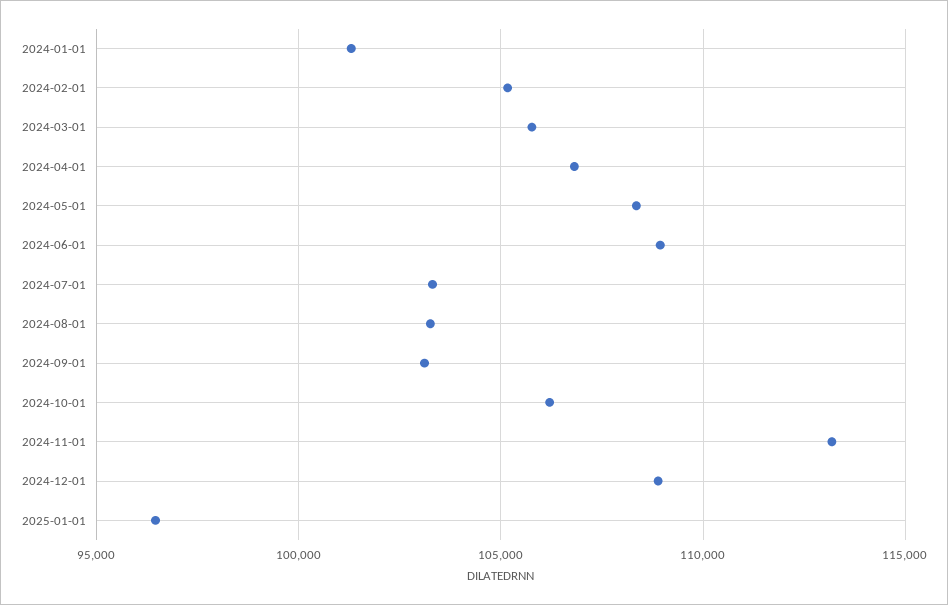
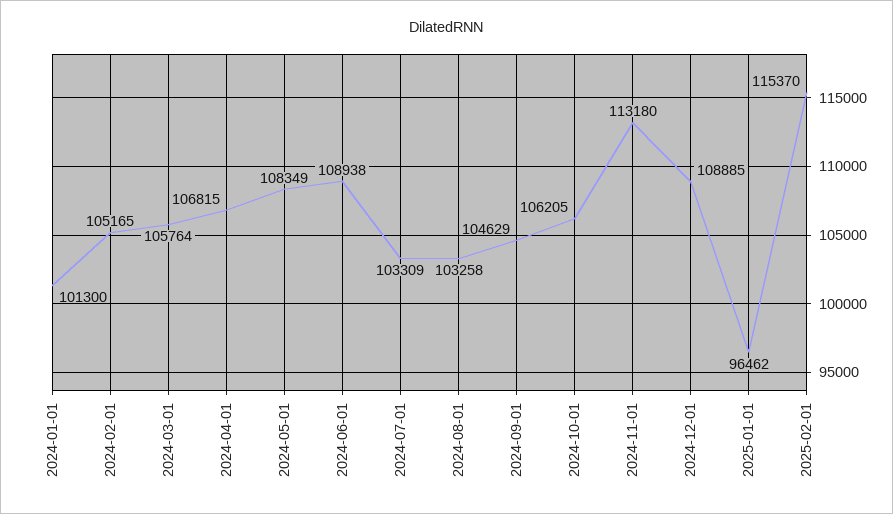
2024-09-01: 103000 -> 104629
2025-02-01: none -> 115370

